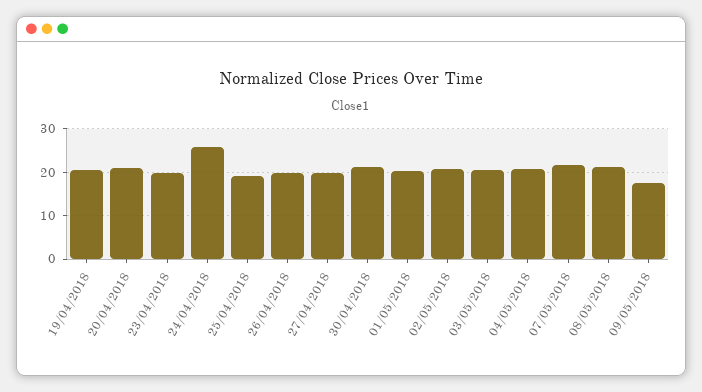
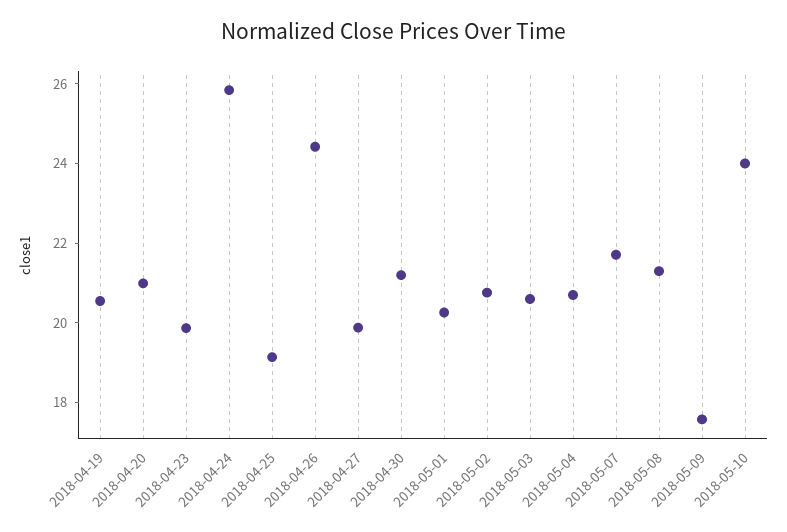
26/04/2018: 20 -> 24.5
2018-05-10: none -> 24

